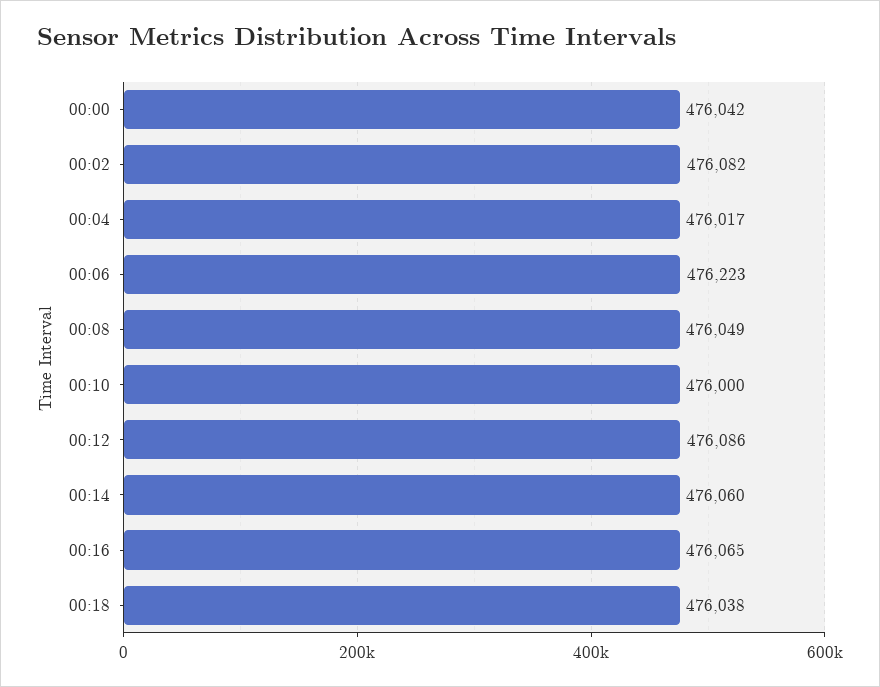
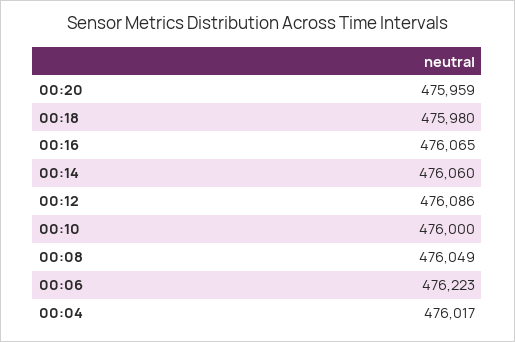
00:00: 476042 -> none
00:02: 476082 -> none
00:18: 476038 -> 475980
00:20: none -> 475959

